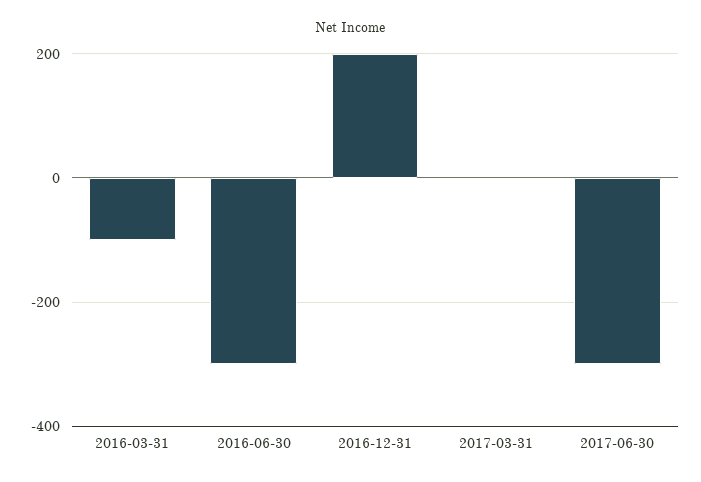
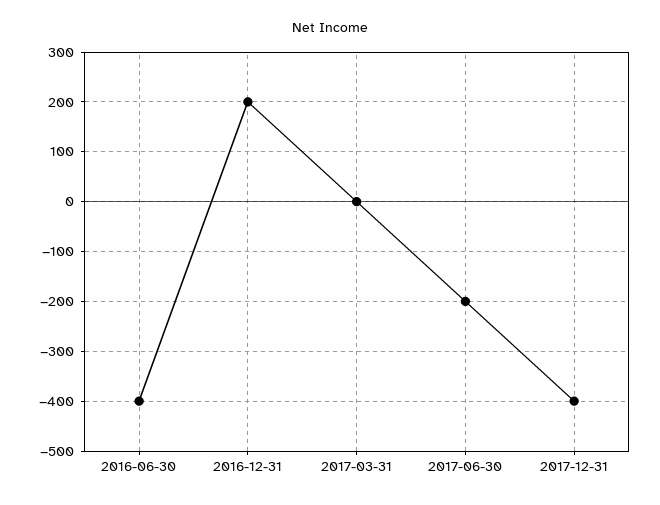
2016-03-31: -100 -> none
2016-06-30: -300 -> -400
2017-06-30: -300 -> -200
2017-12-31: none -> -400

